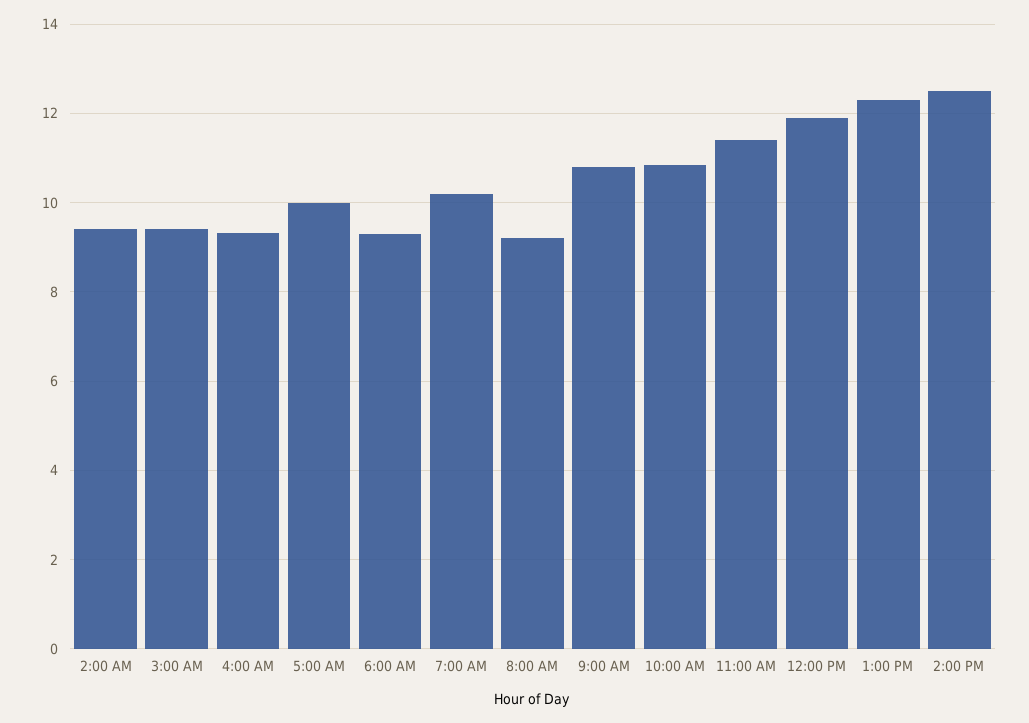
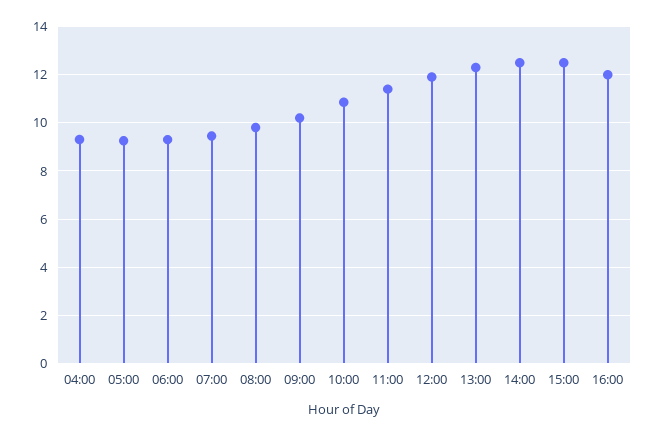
2:00 AM: 9.4 -> none
3:00 AM: 9.4 -> none
5:00 AM: 10 -> 9.25
7:00 AM: 10.2 -> 9.5
8:00 AM: 9.2 -> 9.75
9:00 AM: 10.8 -> 10.25
15:00: none -> 12.5
16:00: none -> 12

